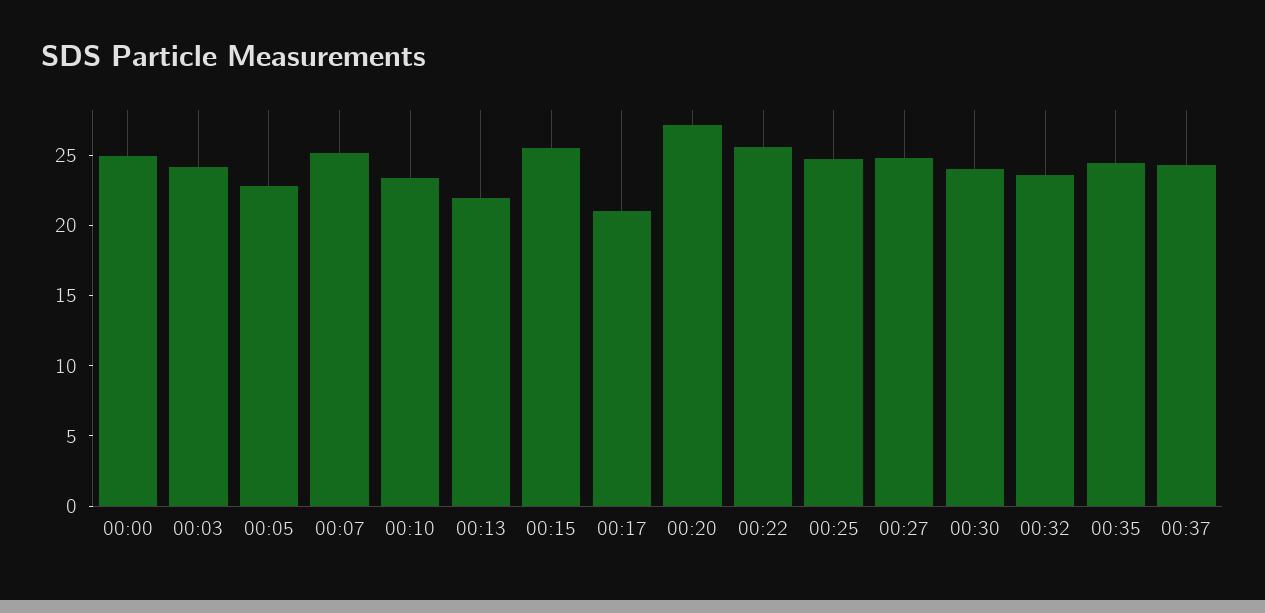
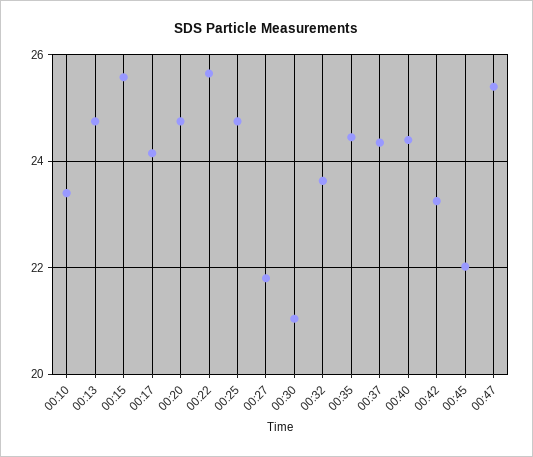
00:00: 25 -> none
00:03: 24 -> none
00:05: 23 -> none
00:07: 25 -> none
00:13: 22 -> 24.8
00:17: 21 -> 24.2
00:20: 27 -> 24.8
00:27: 25 -> 21.8
00:30: 24 -> 21
00:40: none -> 24.4
00:42: none -> 23.2
00:45: none -> 22
00:47: none -> 25.4

